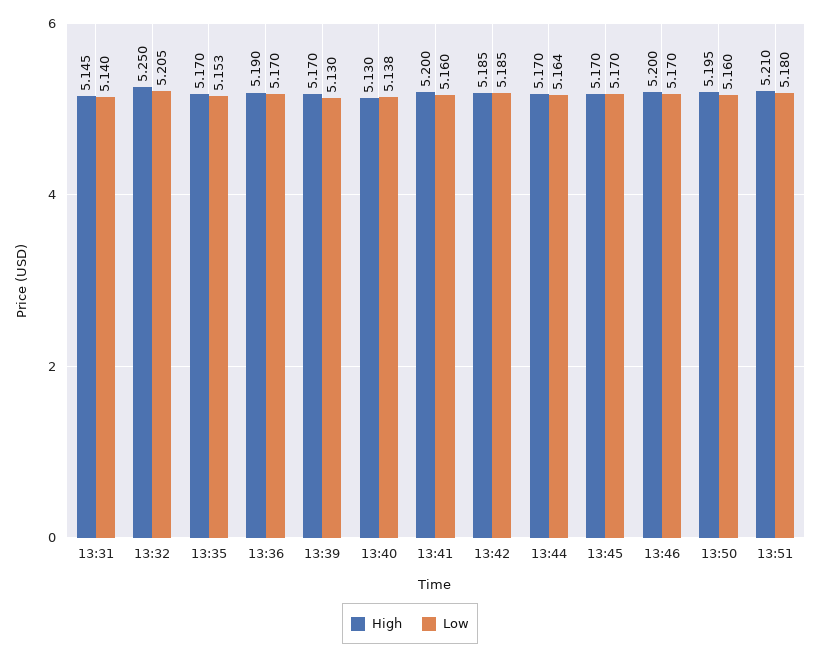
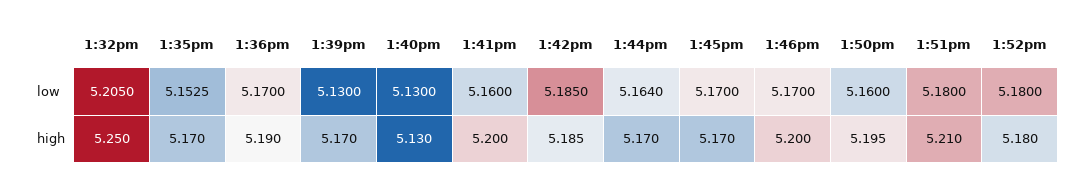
High, 13:31: 5.145 -> none
Low, 13:31: 5.14 -> none
Low, 13:40: 5.138 -> 5.13
Low, 1:52pm: none -> 5.18
High, 1:52pm: none -> 5.18

